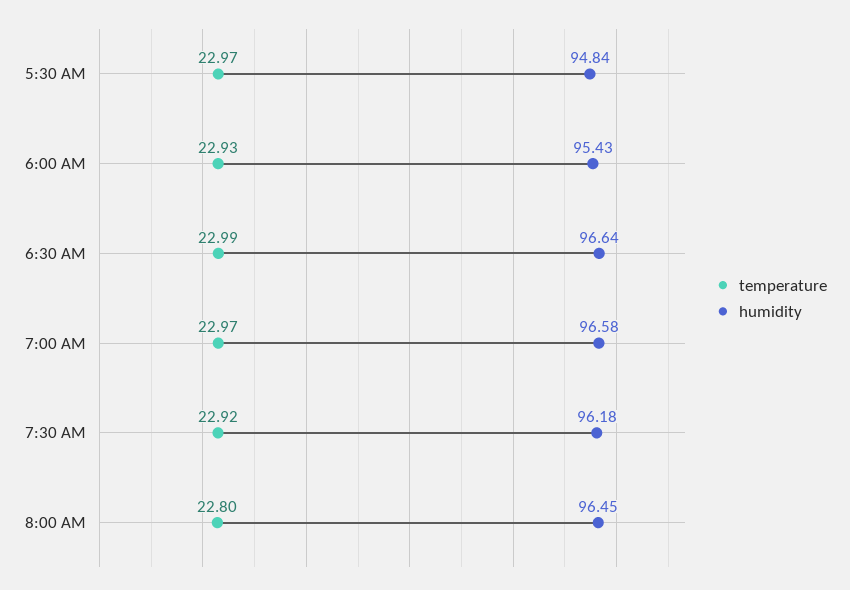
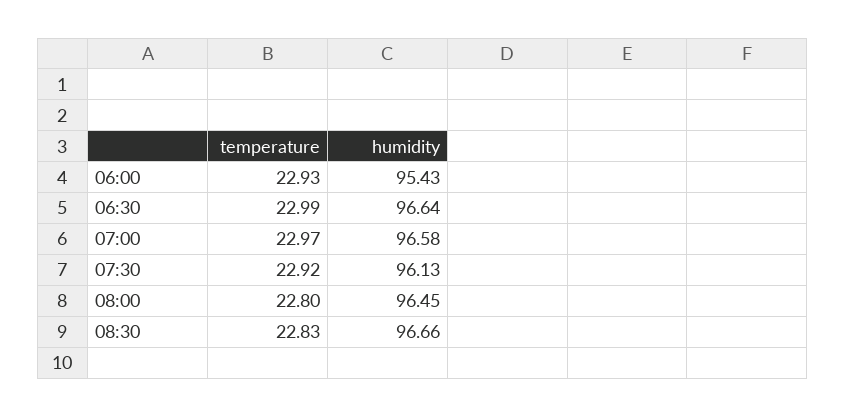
temperature, 5:30 AM: 22.97 -> none
humidity, 5:30 AM: 94.84 -> none
humidity, 7:30 AM: 96.18 -> 96.13
temperature, 08:30: none -> 22.83
humidity, 08:30: none -> 96.66

